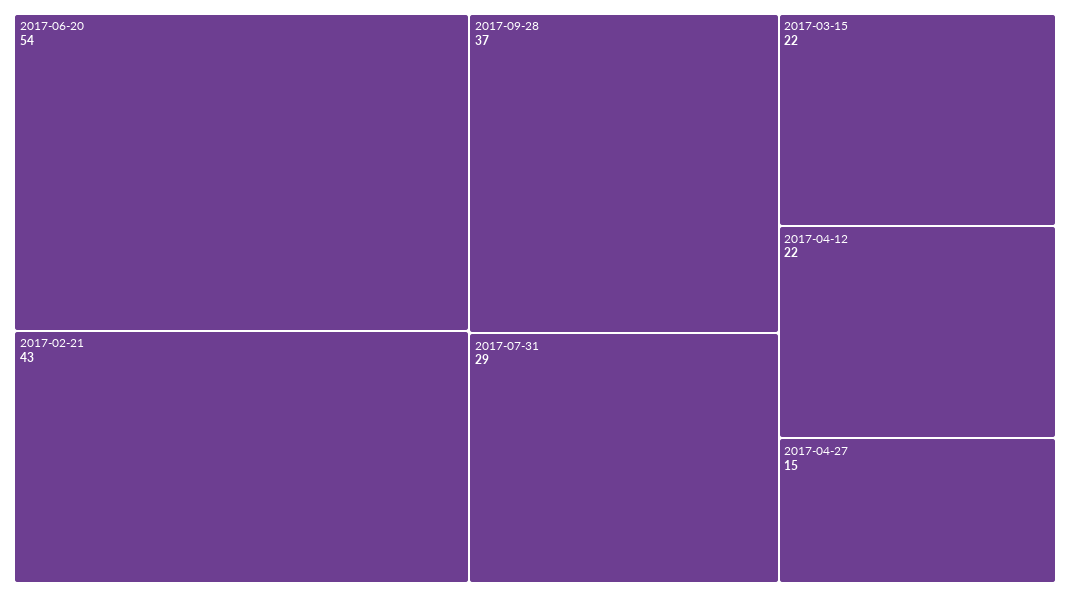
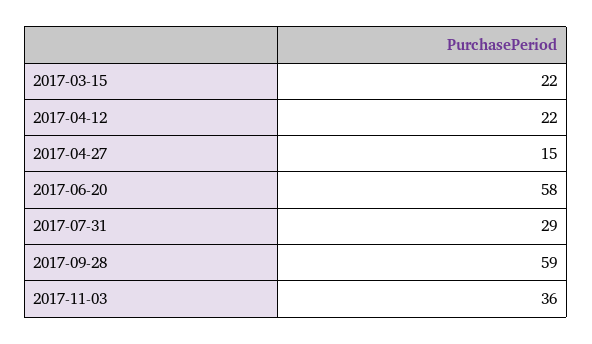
2017-06-20: 54 -> 58
2017-02-21: 43 -> none
2017-09-28: 37 -> 59
2017-11-03: none -> 36

